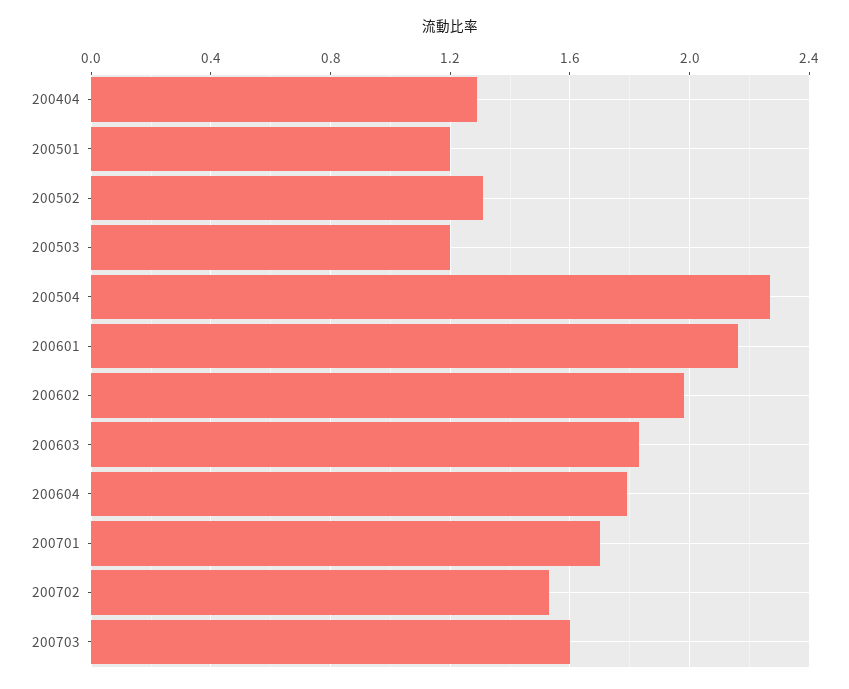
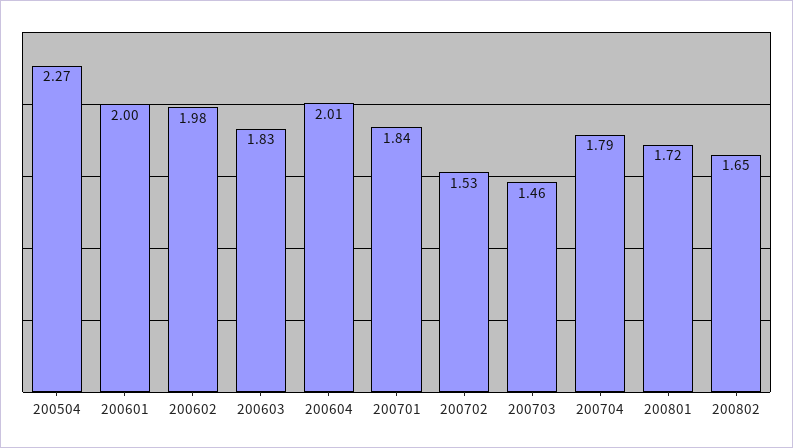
200404: 1.3 -> none
200501: 1.2 -> none
200502: 1.3 -> none
200503: 1.2 -> none
200601: 2.15 -> 2
200604: 1.8 -> 2.01
200701: 1.7 -> 1.84
200703: 1.6 -> 1.46
200704: none -> 1.79
200801: none -> 1.72
200802: none -> 1.65

